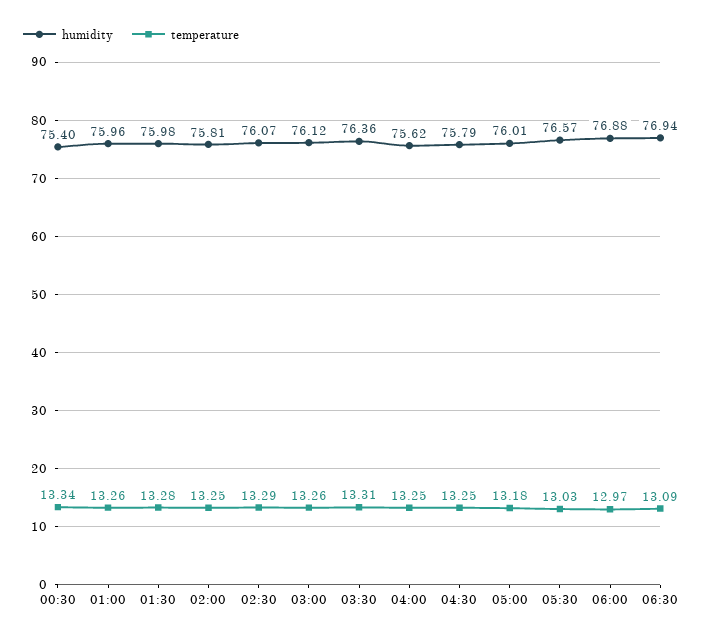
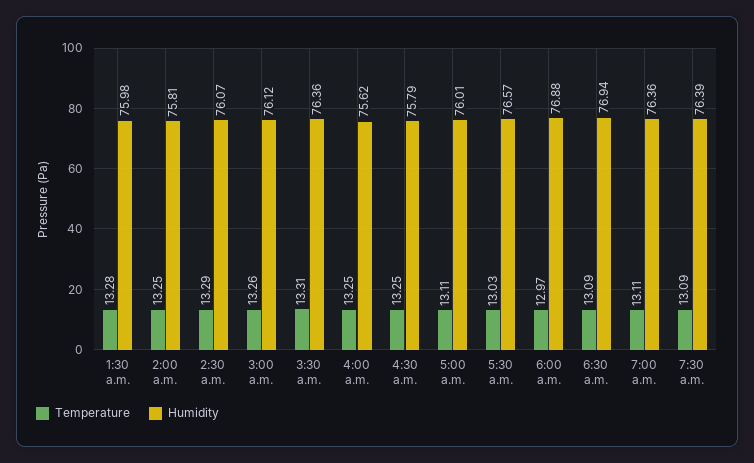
humidity, 00:30: 75.4 -> none
temperature, 00:30: 13.34 -> none
humidity, 01:00: 75.96 -> none
temperature, 01:00: 13.26 -> none
temperature, 05:00: 13.18 -> 13.11
temperature, 7:00 a.m.: none -> 13.11
humidity, 7:00 a.m.: none -> 76.36
temperature, 7:30 a.m.: none -> 13.09
humidity, 7:30 a.m.: none -> 76.39

